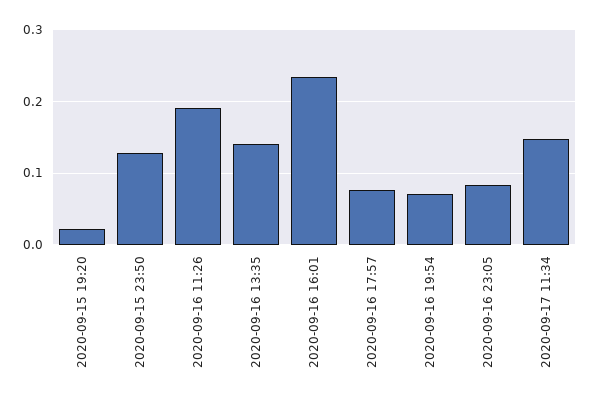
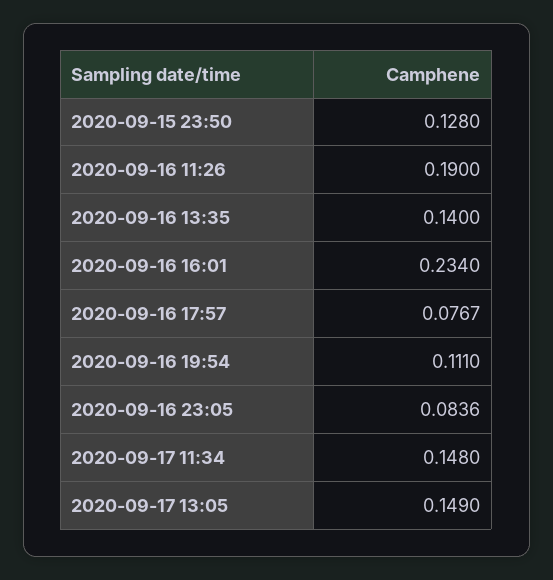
2020-09-15 19:20: 0.02 -> none
2020-09-16 19:54: 0.07 -> 0.111
2020-09-17 13:05: none -> 0.149

